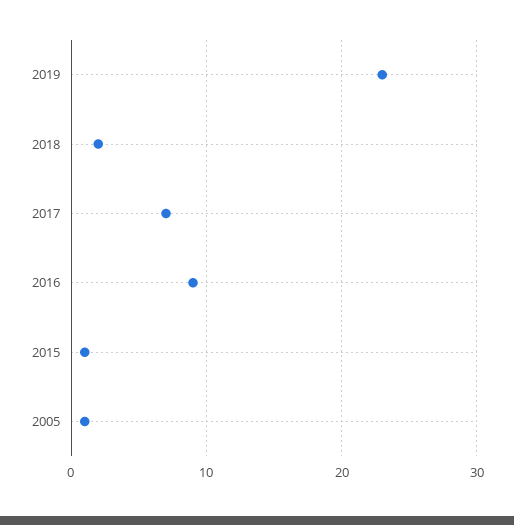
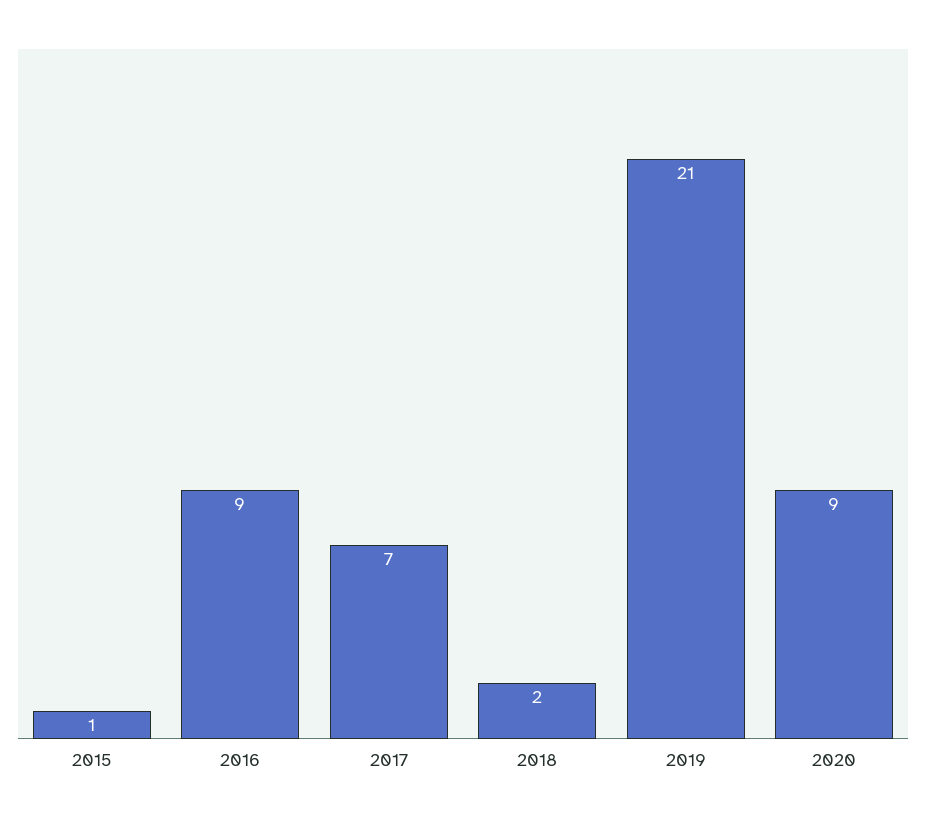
2019: 23 -> 21
2005: 1 -> none
2020: none -> 9

